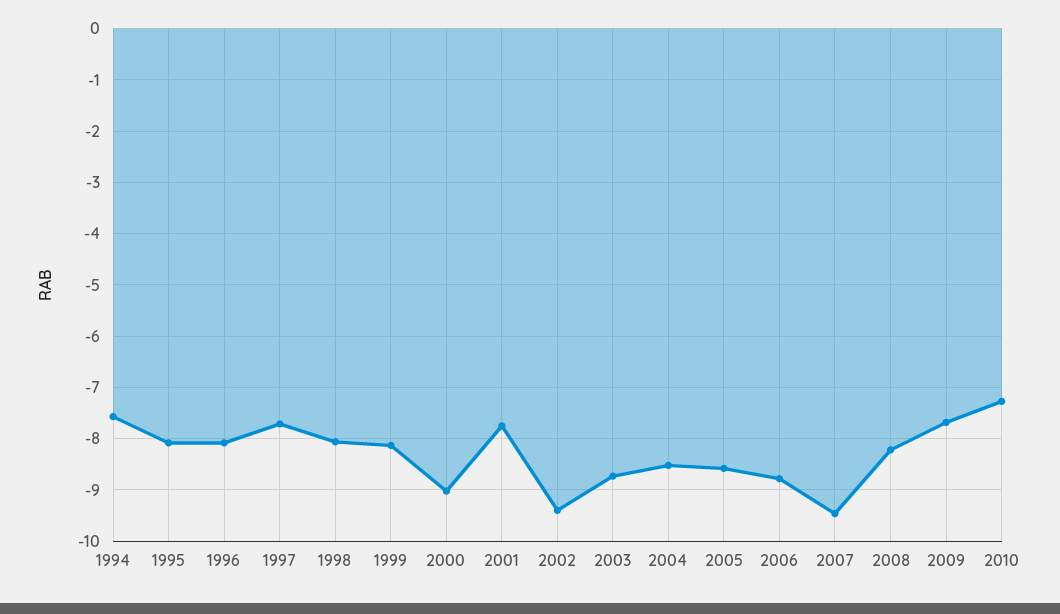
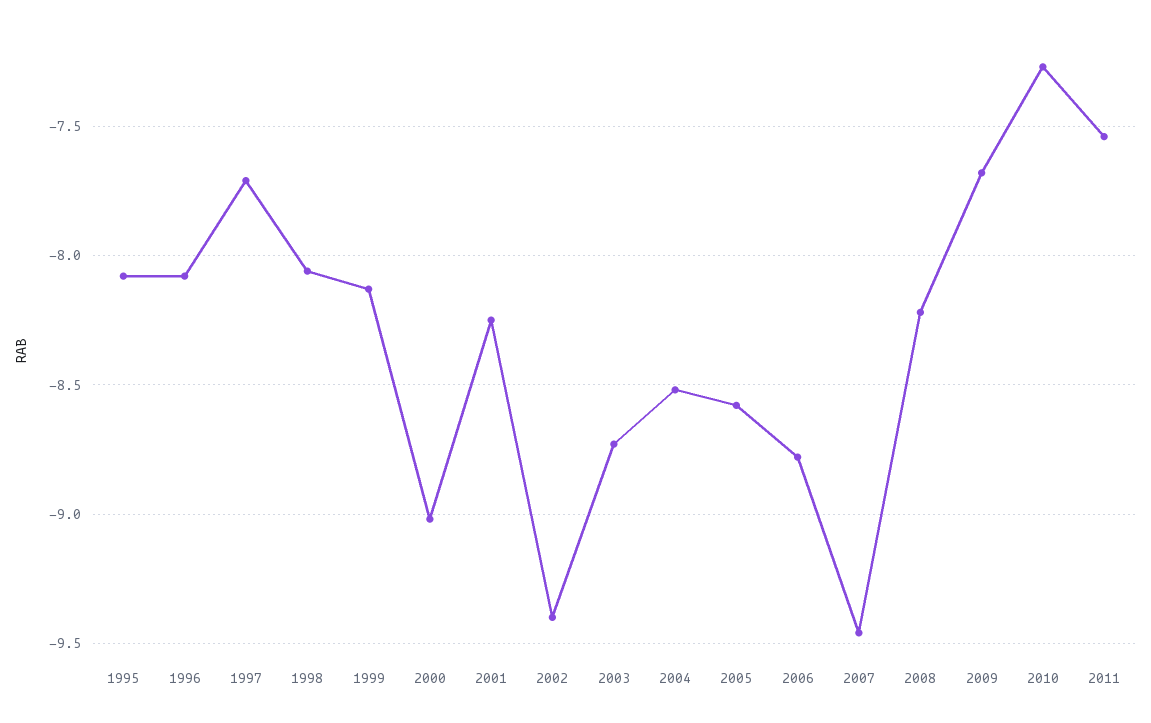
1994: -7.6 -> none
2001: -7.8 -> -8.25
2011: none -> -7.55

